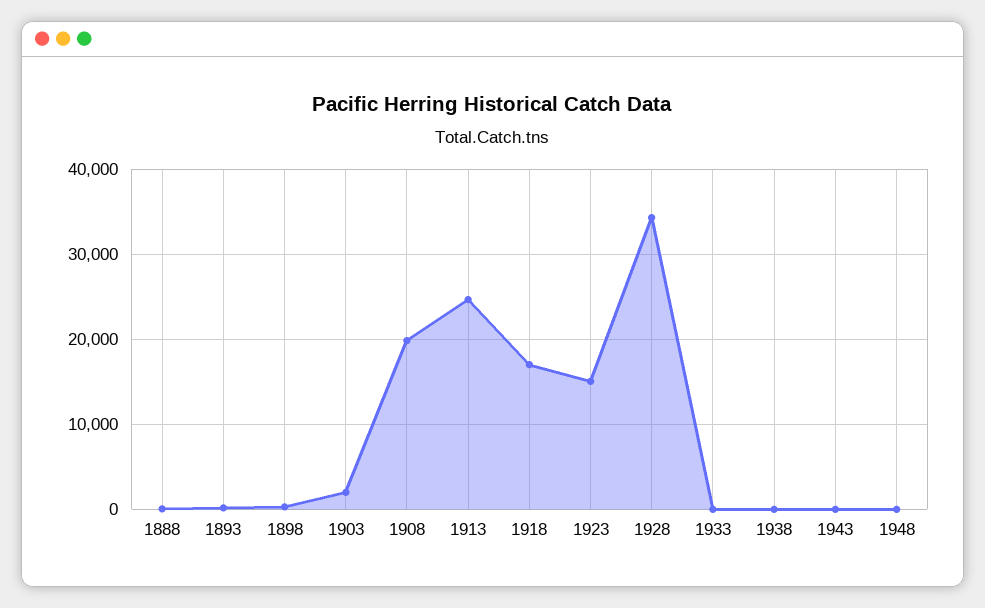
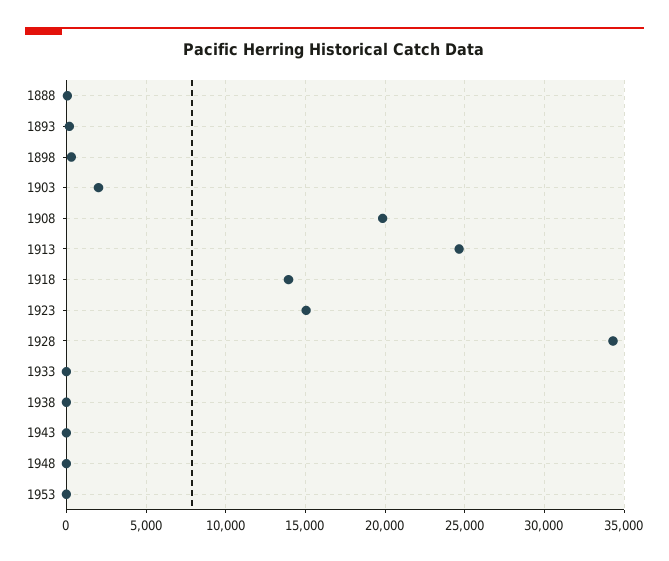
1918: 17000 -> 14000
1953: none -> 0

